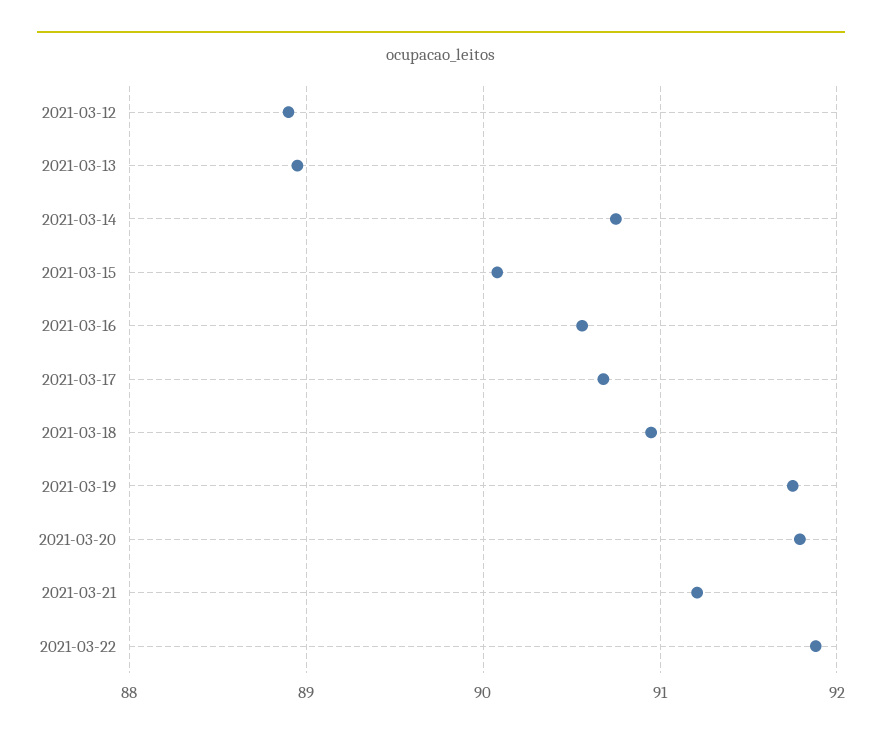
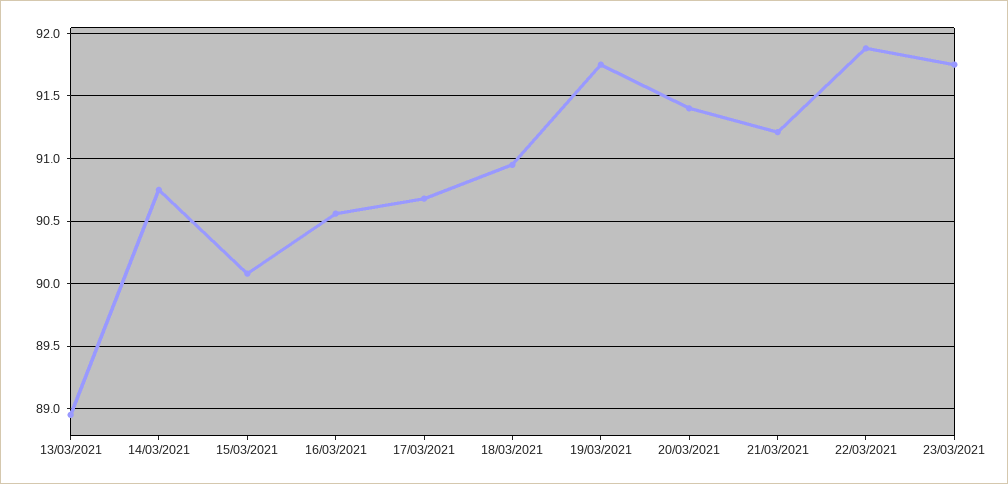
2021-03-12: 88.9 -> none
2021-03-20: 91.8 -> 91.4
23/03/2021: none -> 91.75

